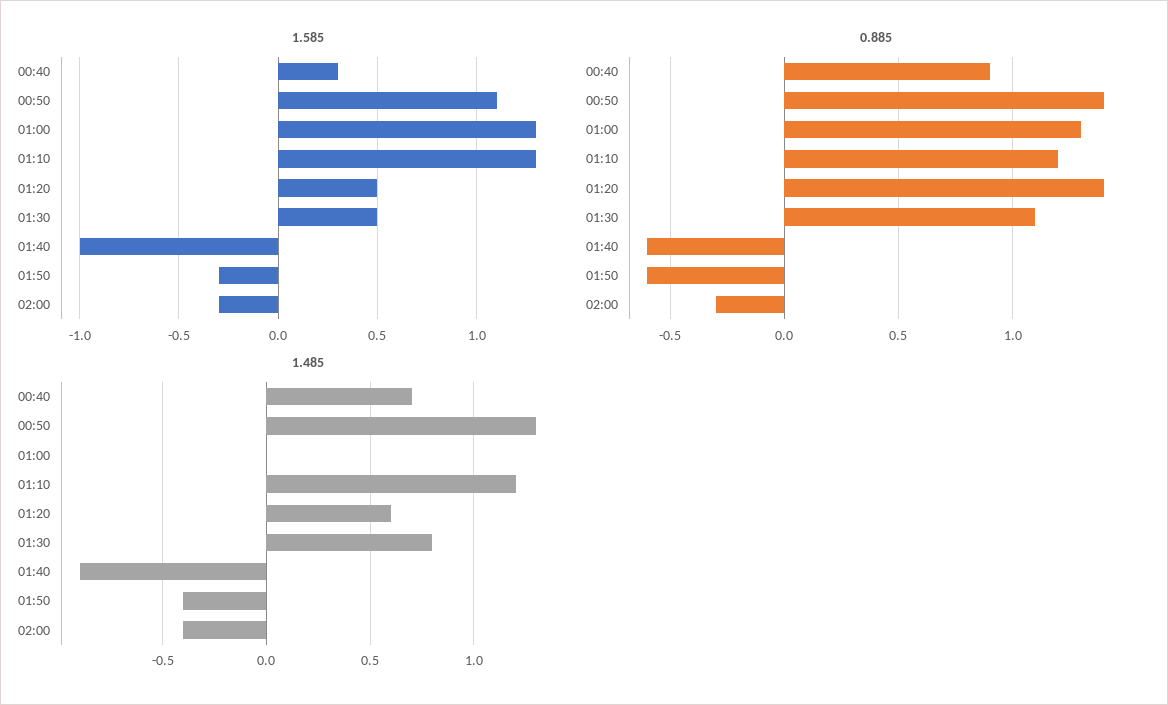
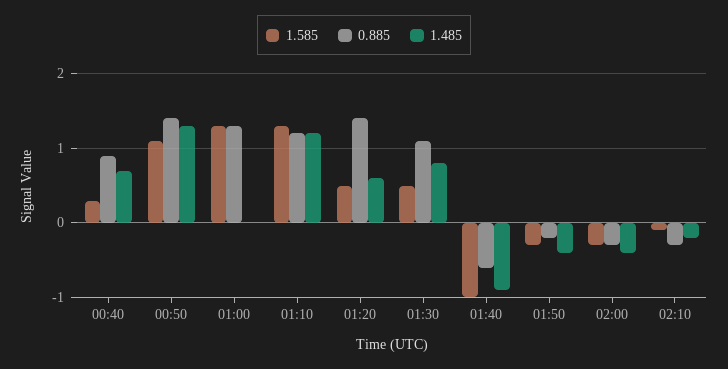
0.885, 01:50: -0.6 -> -0.2
1.585, 02:10: none -> -0.1
0.885, 02:10: none -> -0.3
1.485, 02:10: none -> -0.2

